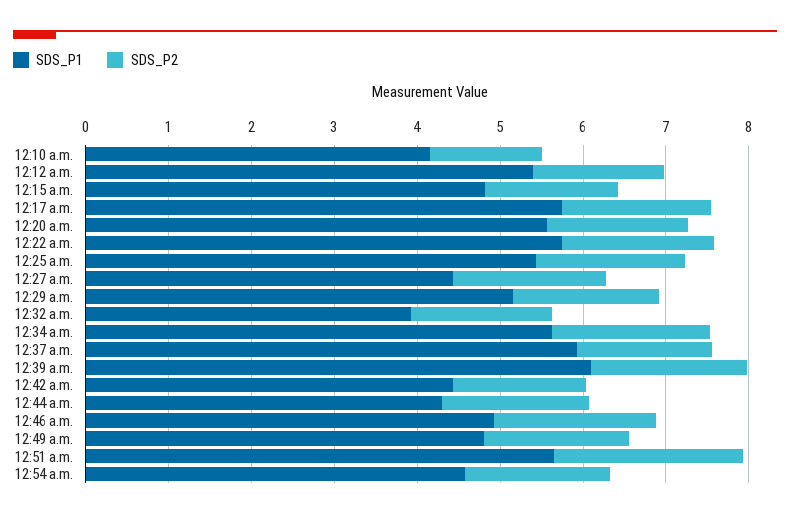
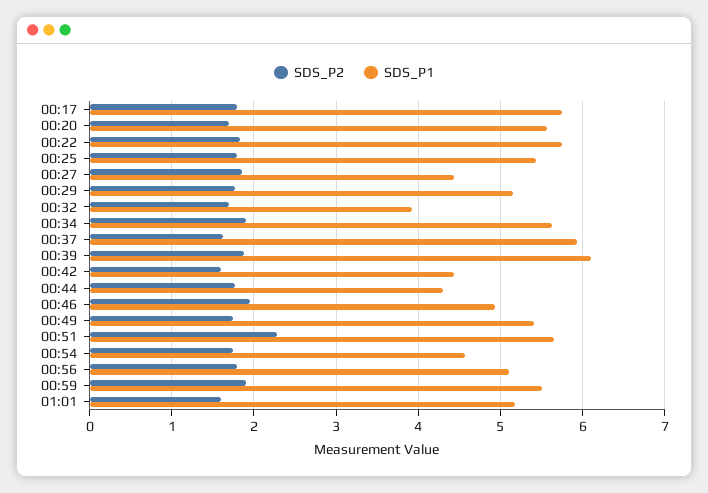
SDS_P1, 12:10 a.m.: 4.2 -> none
SDS_P2, 12:10 a.m.: 1.4 -> none
SDS_P1, 12:12 a.m.: 5.4 -> none
SDS_P2, 12:12 a.m.: 1.6 -> none
SDS_P1, 12:15 a.m.: 4.8 -> none
SDS_P2, 12:15 a.m.: 1.6 -> none
SDS_P1, 12:49 a.m.: 4.8 -> 5.4
SDS_P2, 00:56: none -> 1.8
SDS_P1, 00:56: none -> 5.1
SDS_P2, 00:59: none -> 1.9
SDS_P1, 00:59: none -> 5.5
SDS_P2, 01:01: none -> 1.6
SDS_P1, 01:01: none -> 5.2

